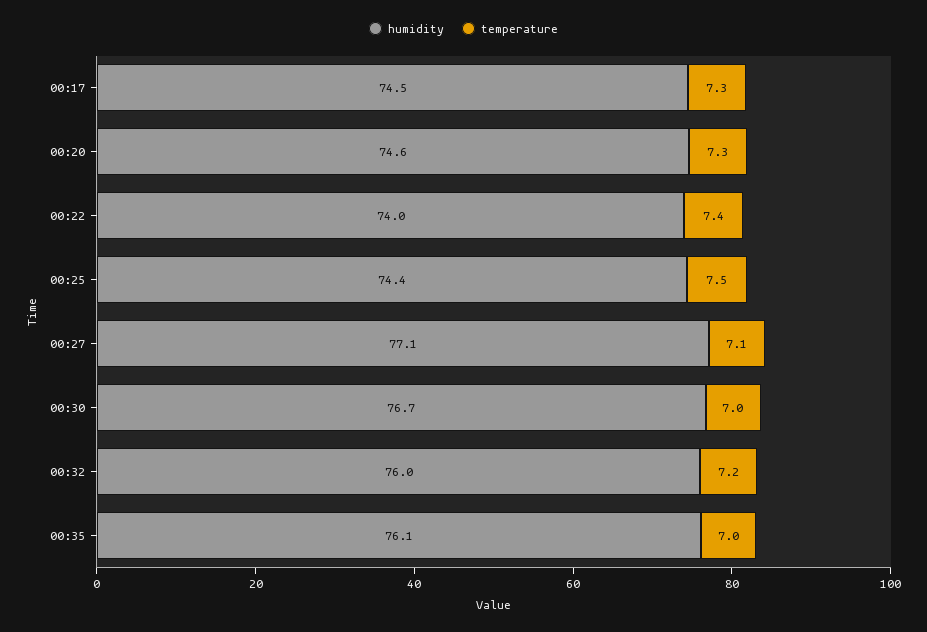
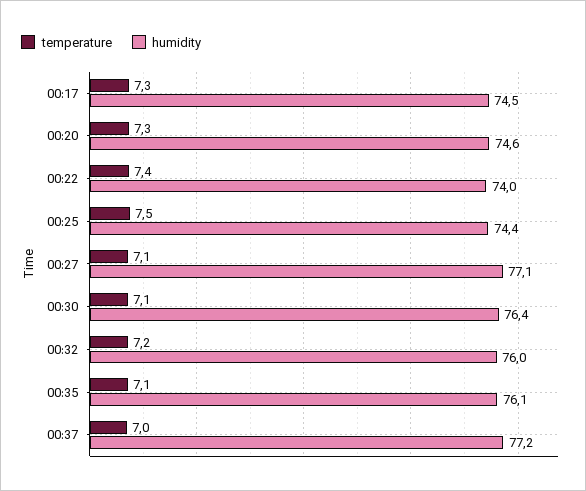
humidity, 00:30: 76.7 -> 76.4
temperature, 00:30: 7 -> 7.1
temperature, 00:35: 7 -> 7.1
temperature, 00:37: none -> 7
humidity, 00:37: none -> 77.2

